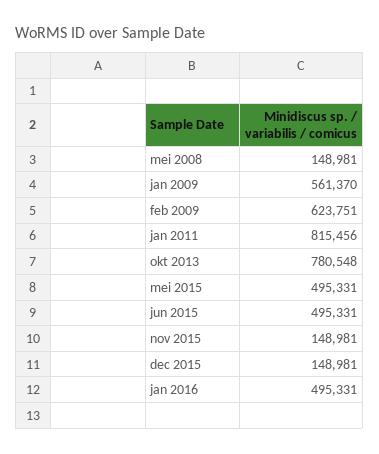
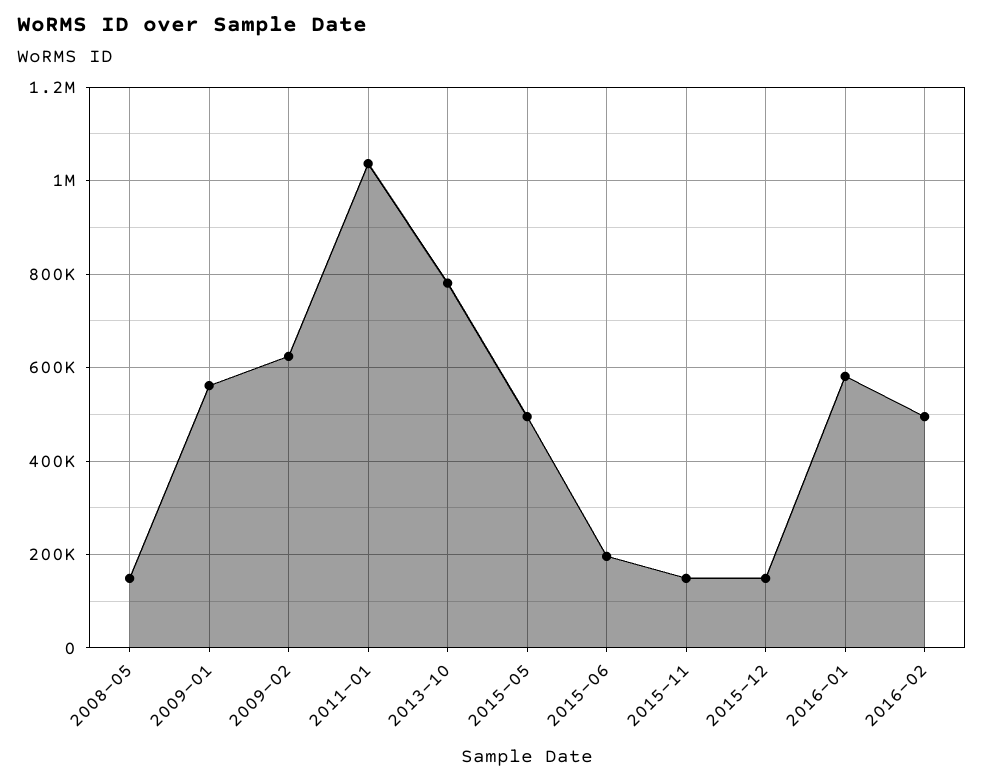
jan 2011: 815456 -> 1040000
jun 2015: 495331 -> 200000
jan 2016: 495331 -> 580000
2016-02: none -> 500000

